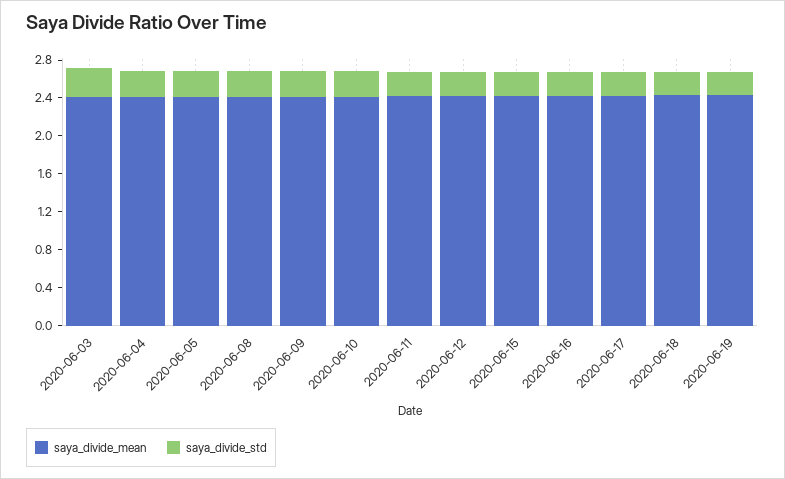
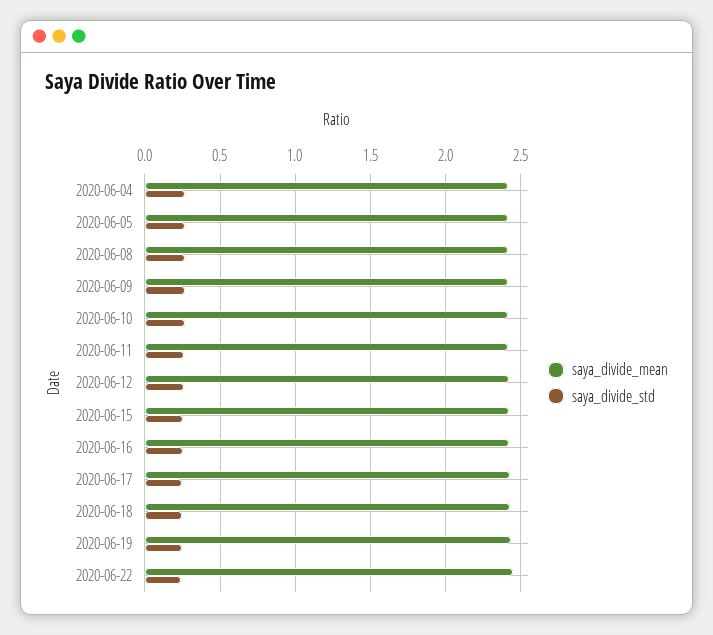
saya_divide_mean, 2020-06-03: 2.4 -> none
saya_divide_std, 2020-06-03: 0.3 -> none
saya_divide_mean, 2020-06-22: none -> 2.45
saya_divide_std, 2020-06-22: none -> 0.25

